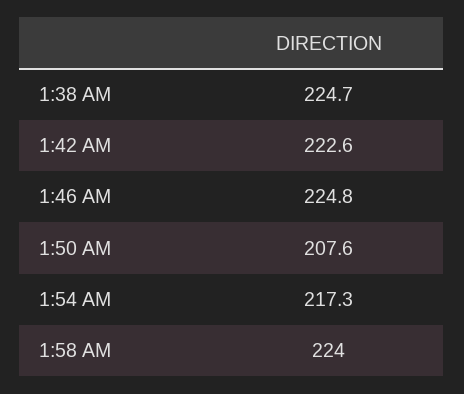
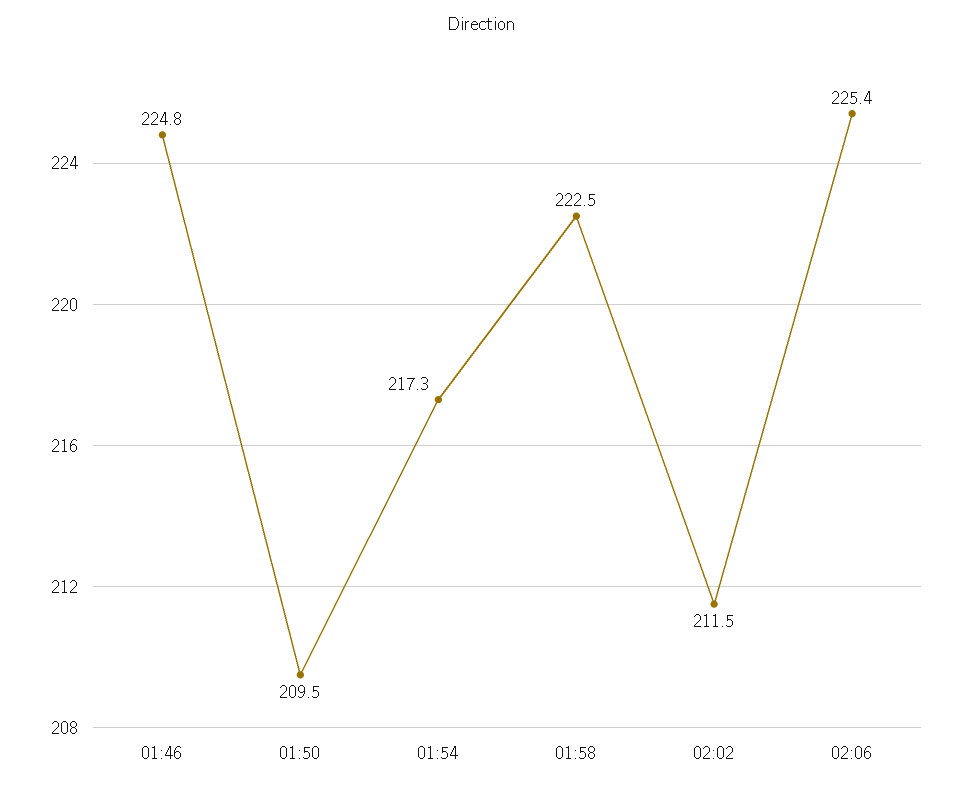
1:38 AM: 224.7 -> none
1:42 AM: 222.6 -> none
1:50 AM: 207.6 -> 209.5
1:58 AM: 224 -> 222.5
02:02: none -> 211.5
02:06: none -> 225.4

